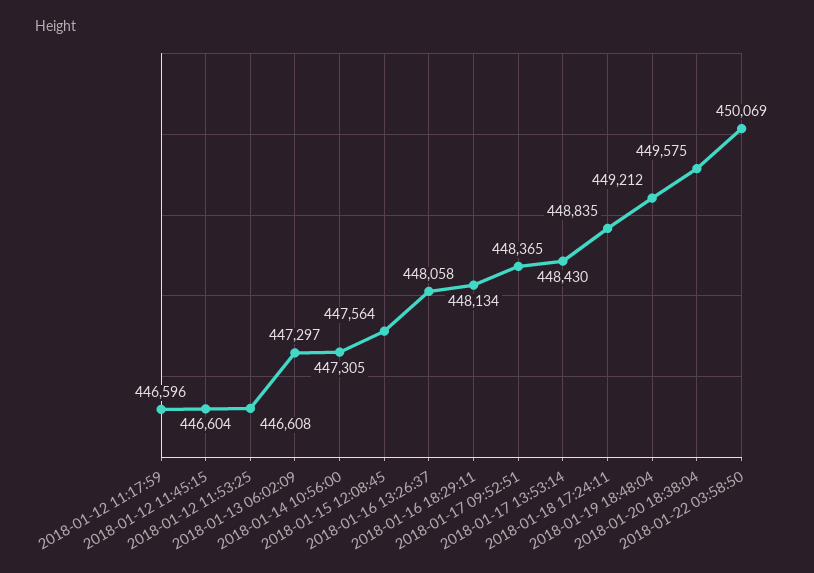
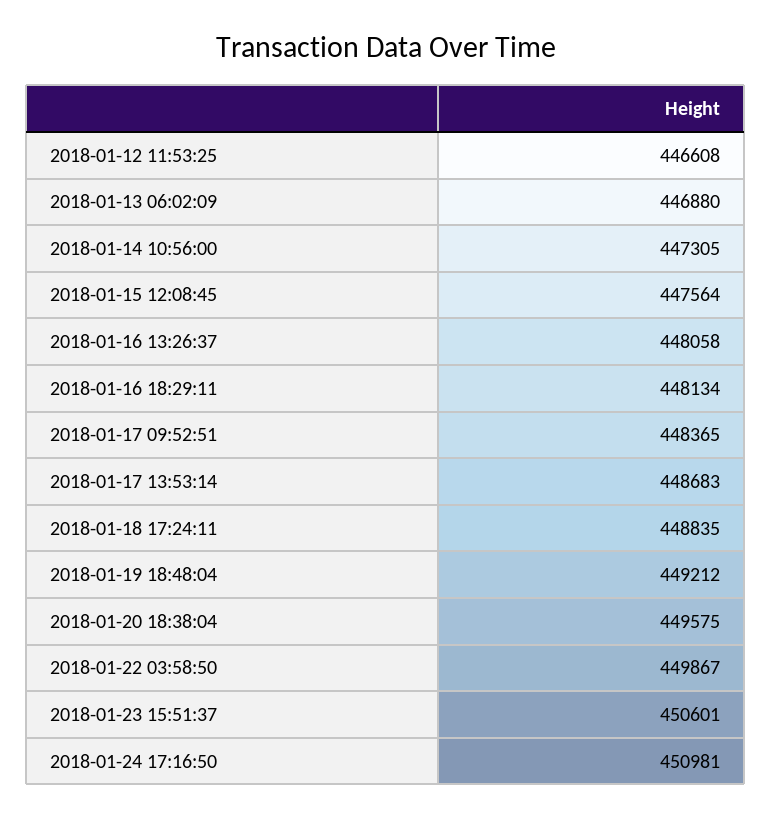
2018-01-12 11:17:59: 446596 -> none
2018-01-12 11:45:15: 446604 -> none
2018-01-13 06:02:09: 447297 -> 446880
2018-01-17 13:53:14: 448430 -> 448683
2018-01-22 03:58:50: 450069 -> 449867
2018-01-23 15:51:37: none -> 450601
2018-01-24 17:16:50: none -> 450981

